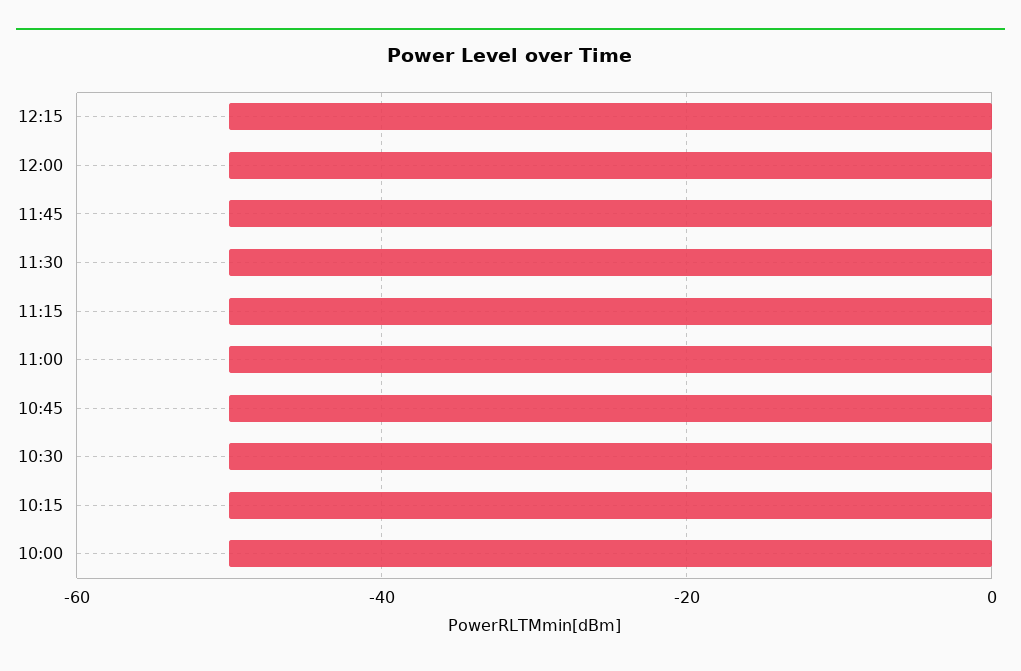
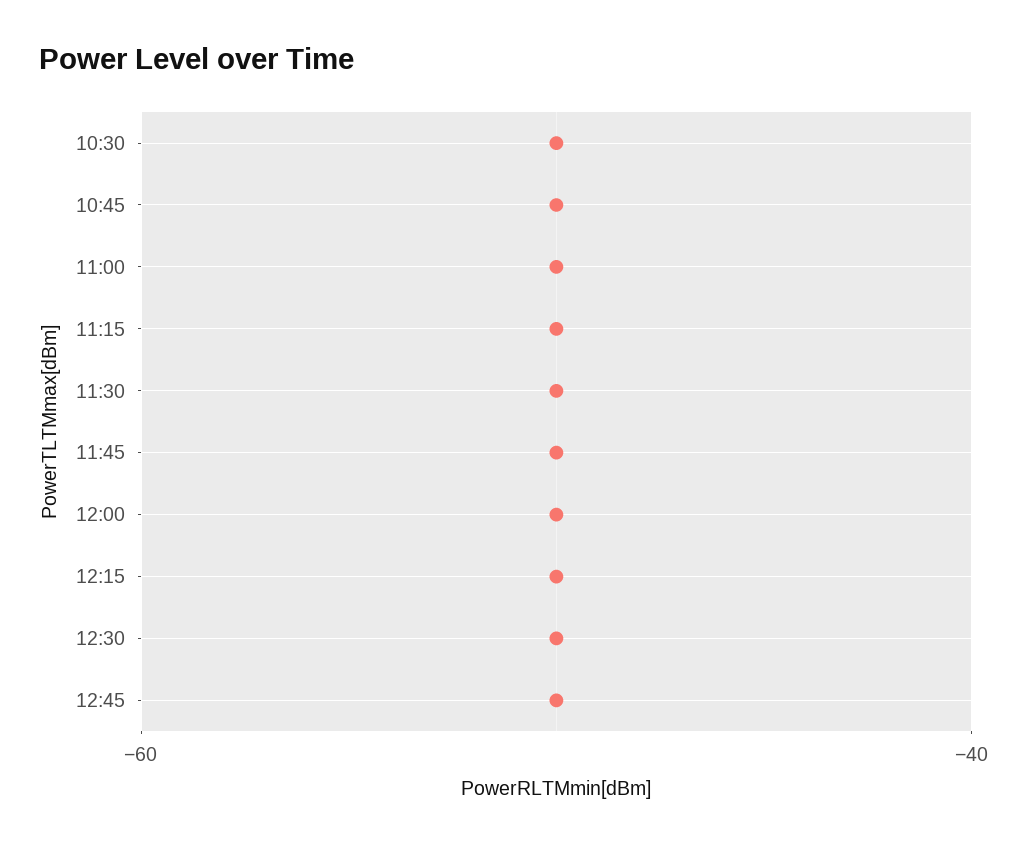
10:15: -50 -> none
10:00: -50 -> none
12:30: none -> -50
12:45: none -> -50

